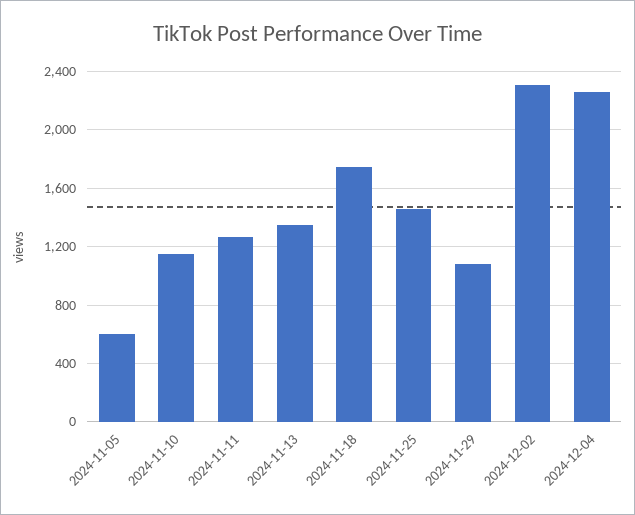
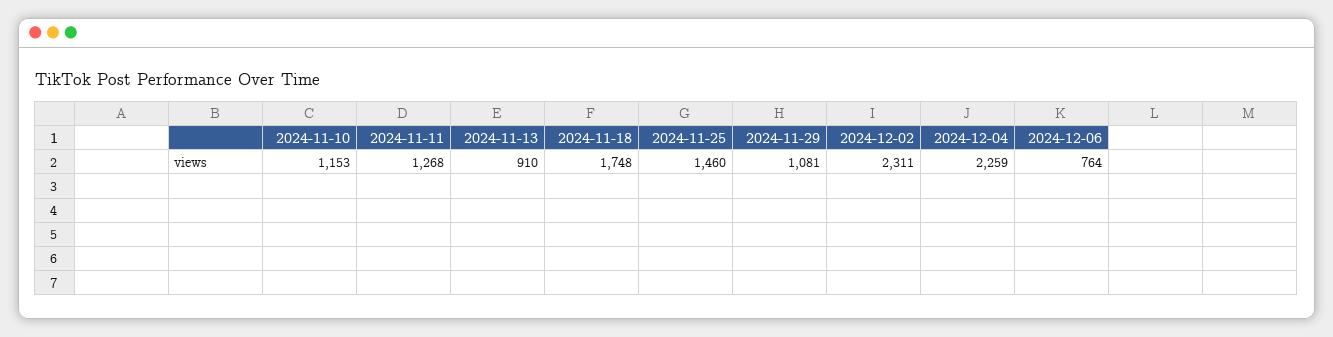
2024-11-05: 600 -> none
2024-11-13: 1350 -> 910
2024-12-06: none -> 764

